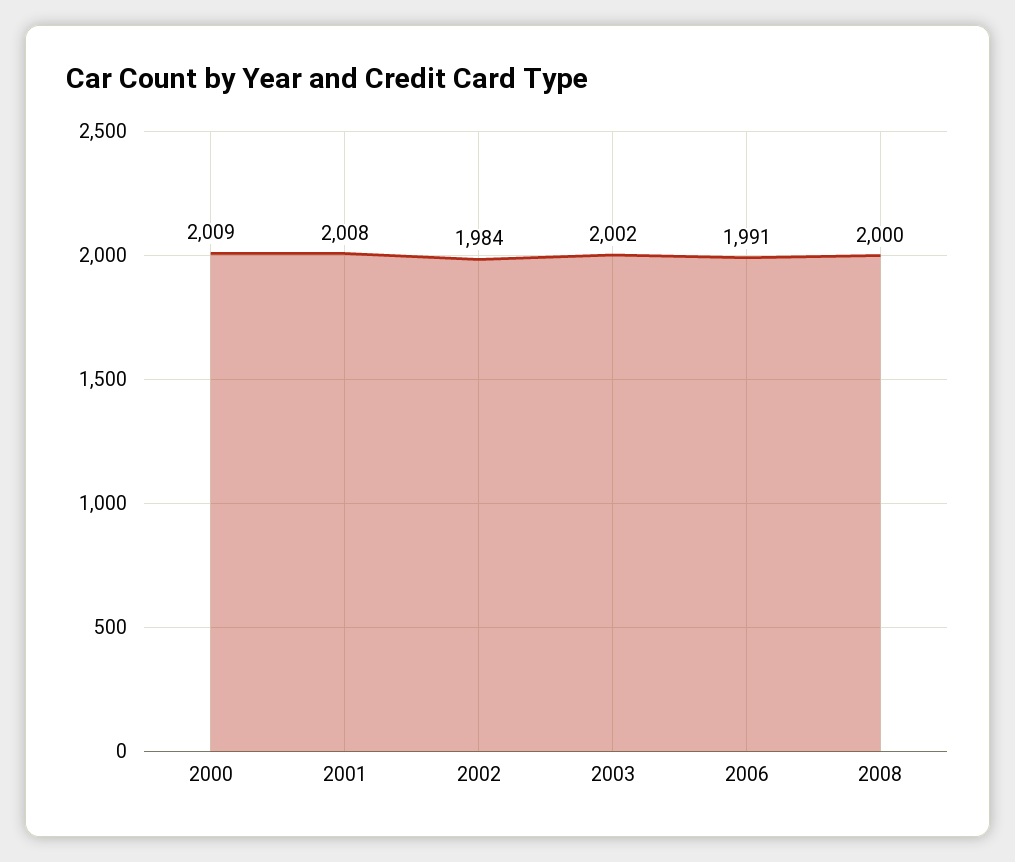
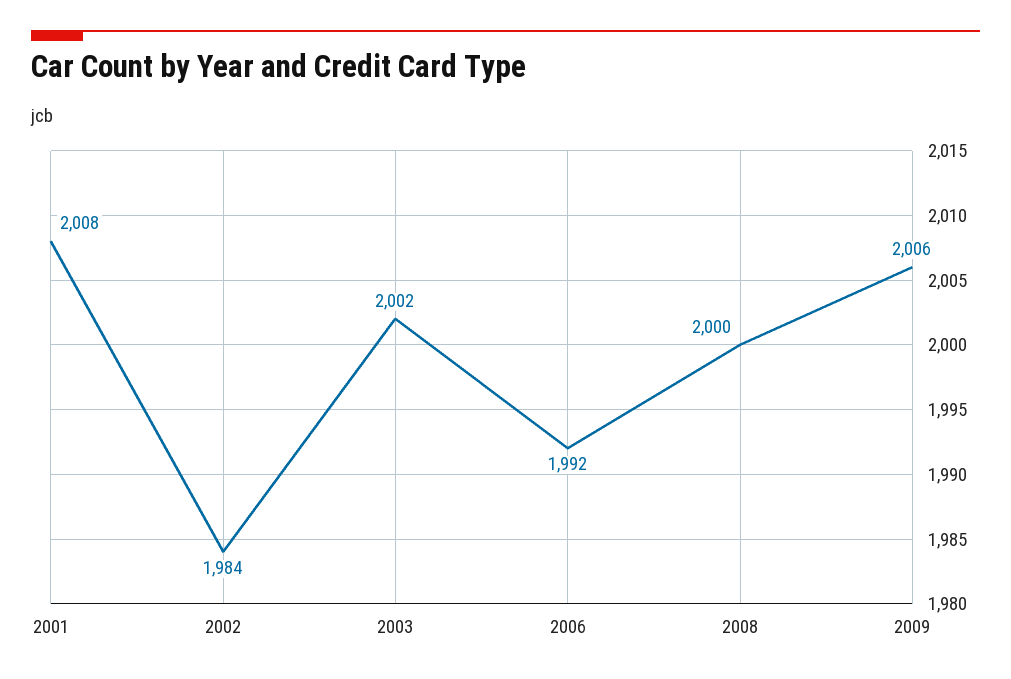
2000: 2009 -> none
2006: 1991 -> 1992
2009: none -> 2006

